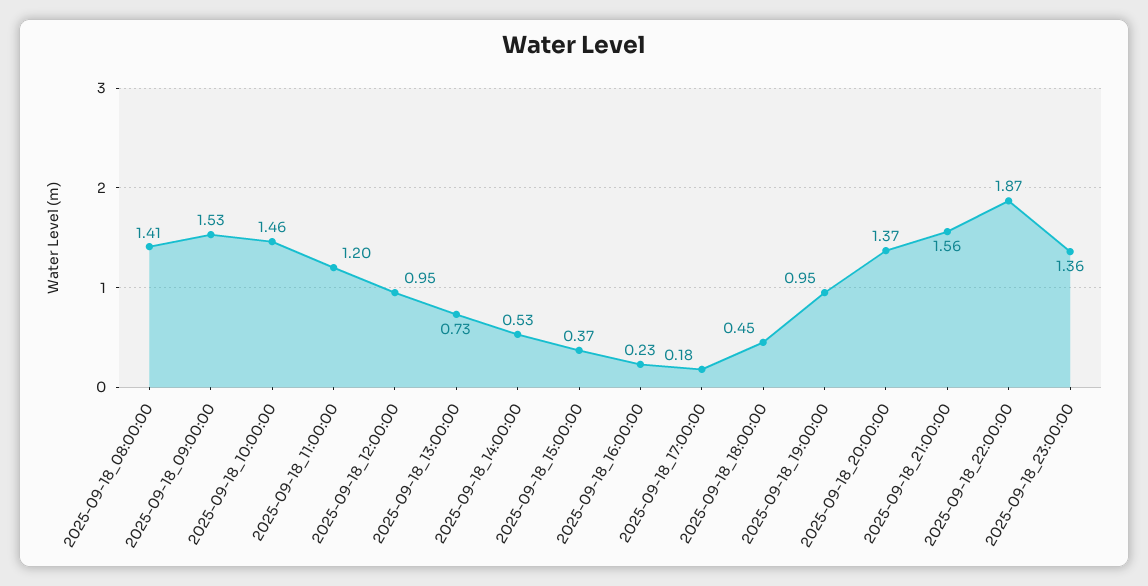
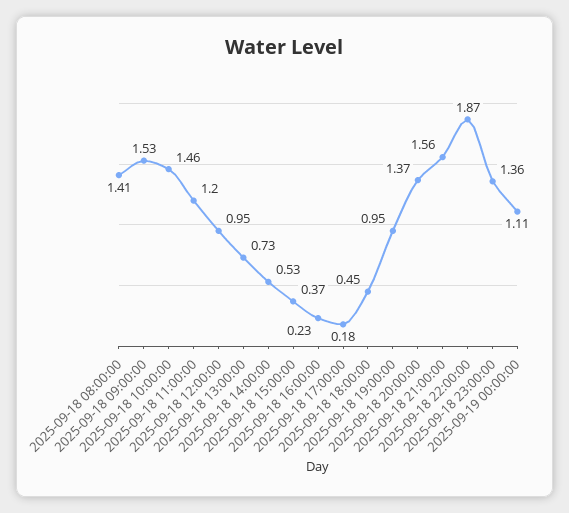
2025-09-19 00:00:00: none -> 1.11

